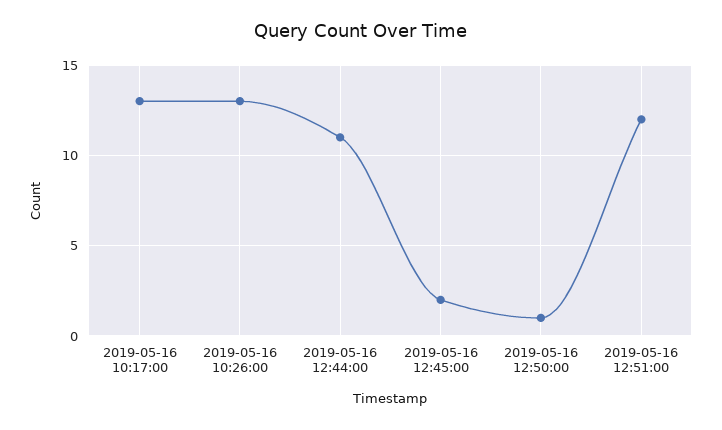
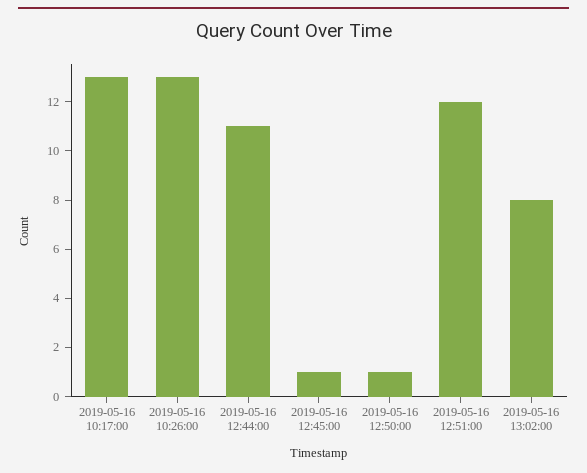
2019-05-16 12:45:00: 2 -> 1
2019-05-16 13:02:00: none -> 8

